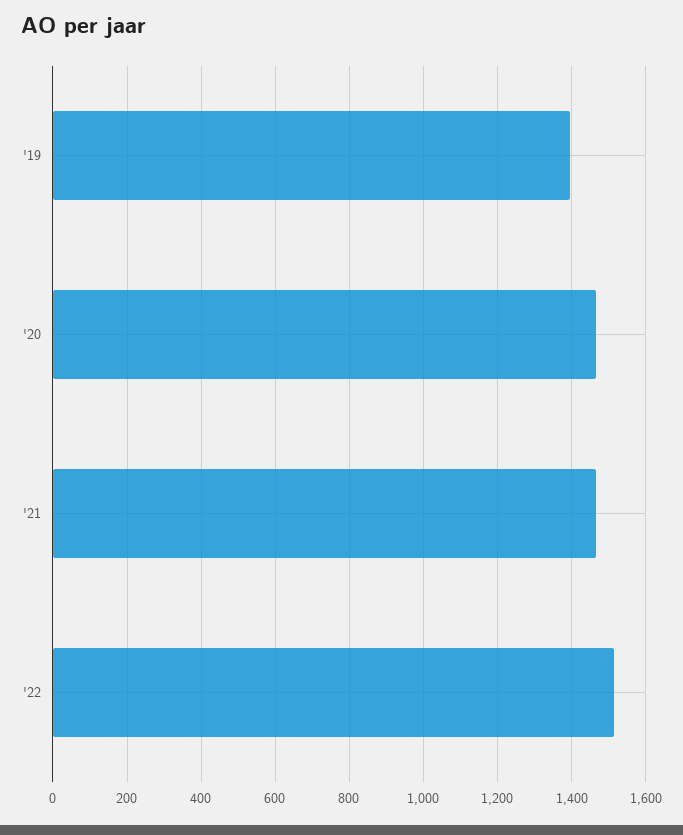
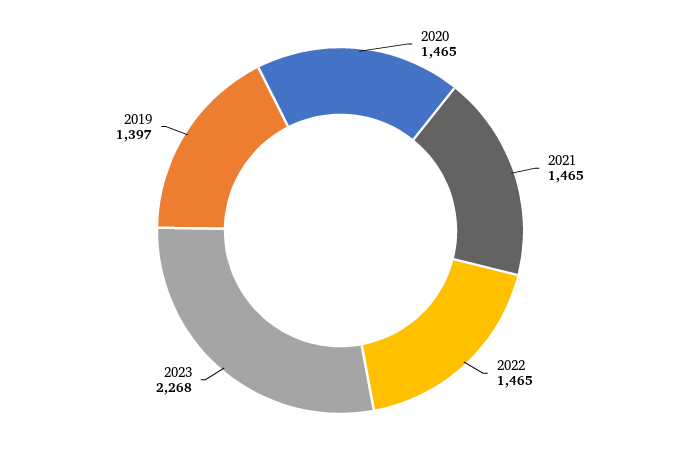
'22: 1520 -> 1465
2023: none -> 2268

